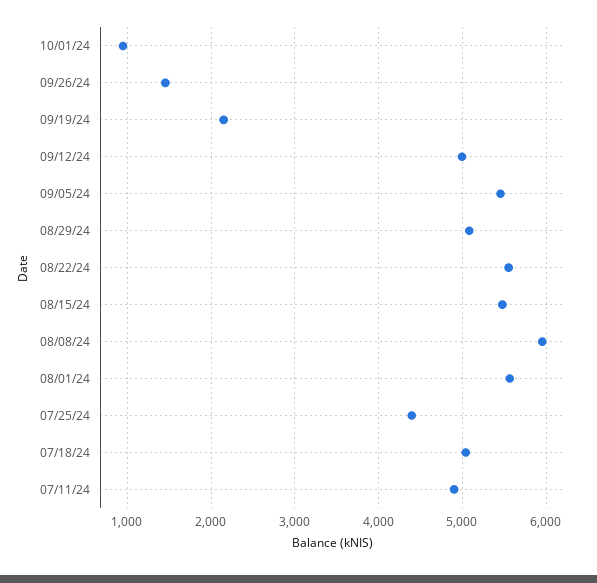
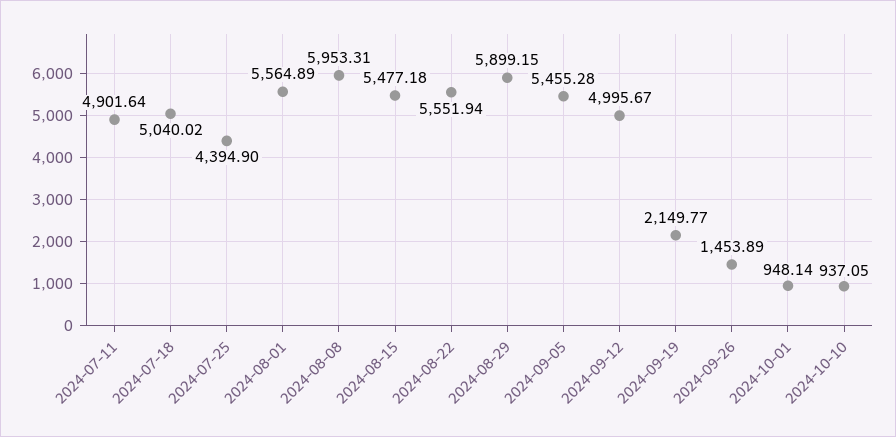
08/29/24: 5100 -> 5899.15
2024-10-10: none -> 937.05

